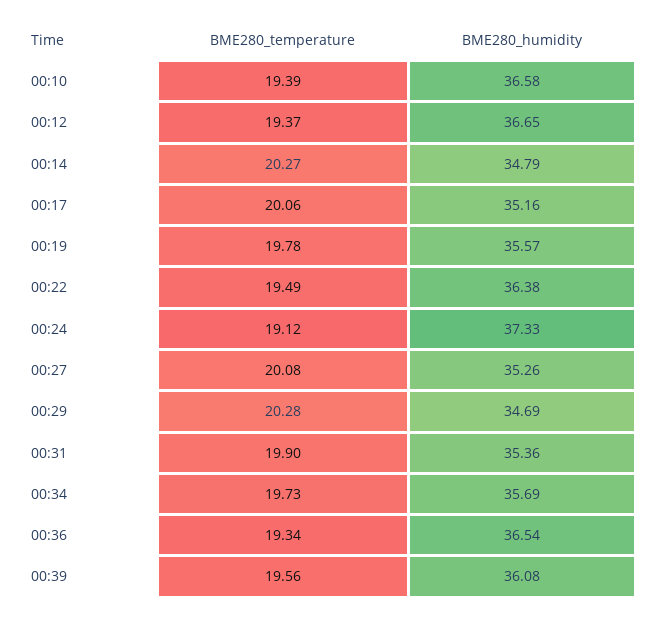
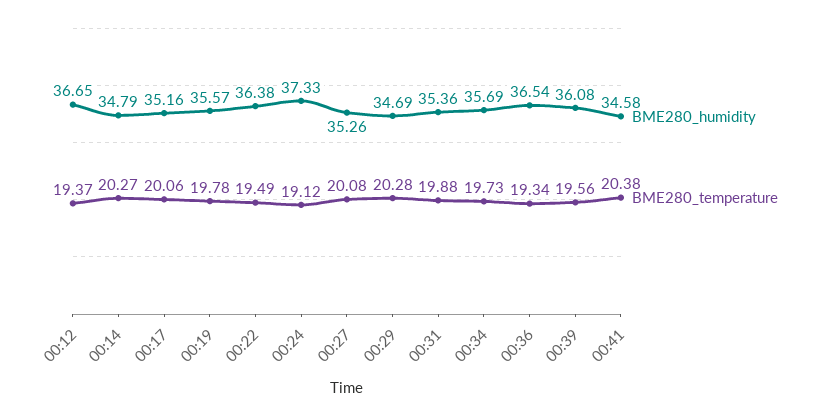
BME280_temperature, 00:10: 19.39 -> none
BME280_humidity, 00:10: 36.58 -> none
BME280_temperature, 00:31: 19.9 -> 19.88
BME280_humidity, 00:41: none -> 34.58
BME280_temperature, 00:41: none -> 20.38

